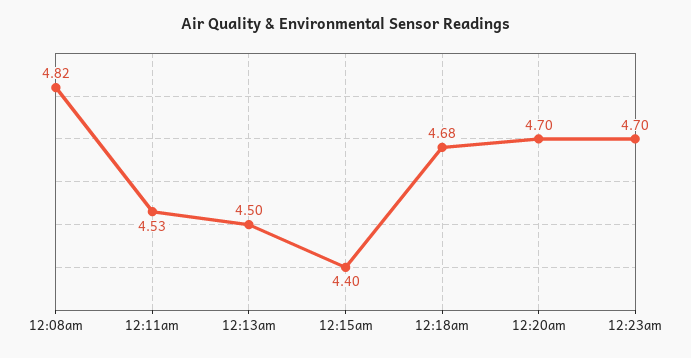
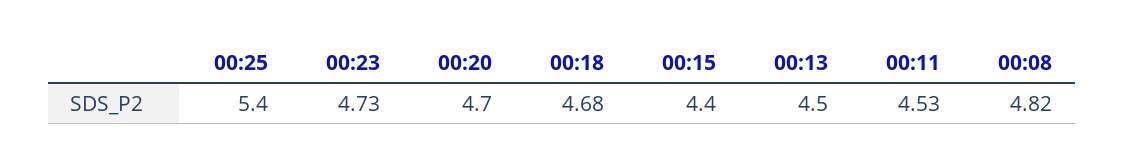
12:23am: 4.7 -> 4.73
00:25: none -> 5.4

